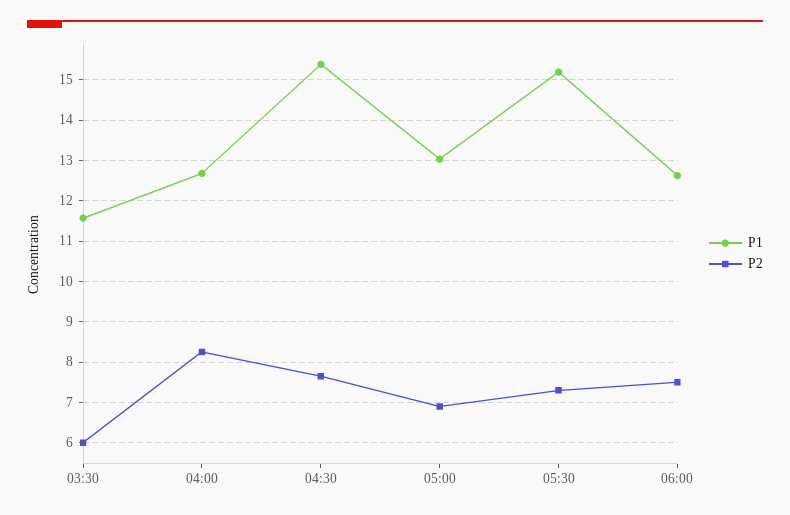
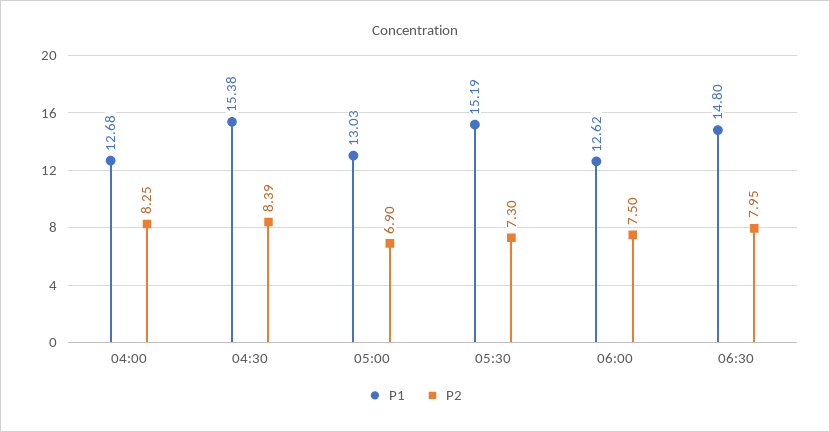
P1, 03:30: 11.6 -> none
P2, 03:30: 6 -> none
P2, 04:30: 7.6 -> 8.39
P1, 06:30: none -> 14.8
P2, 06:30: none -> 7.95

